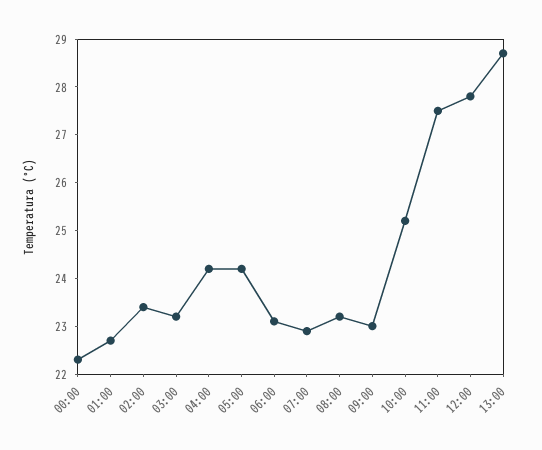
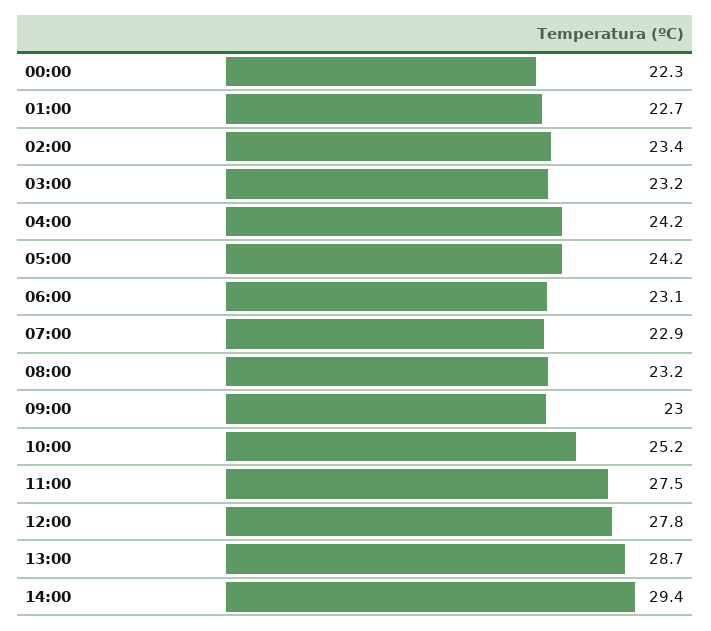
14:00: none -> 29.4

